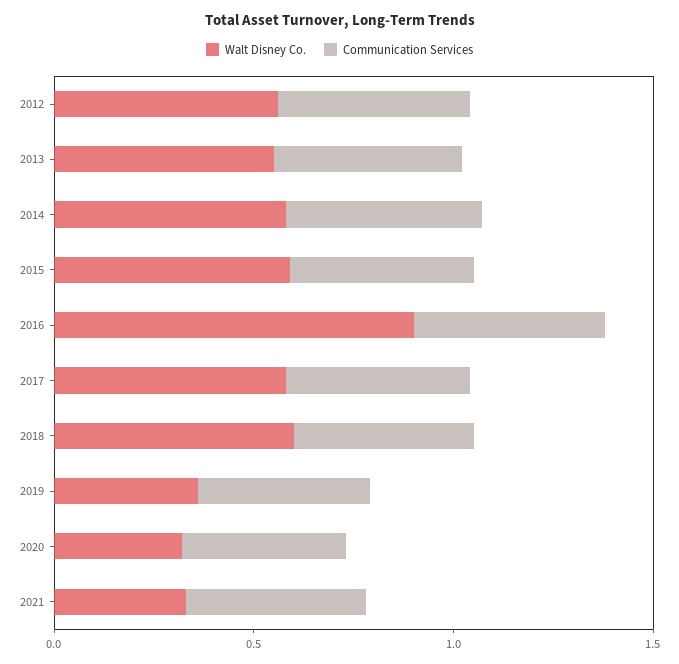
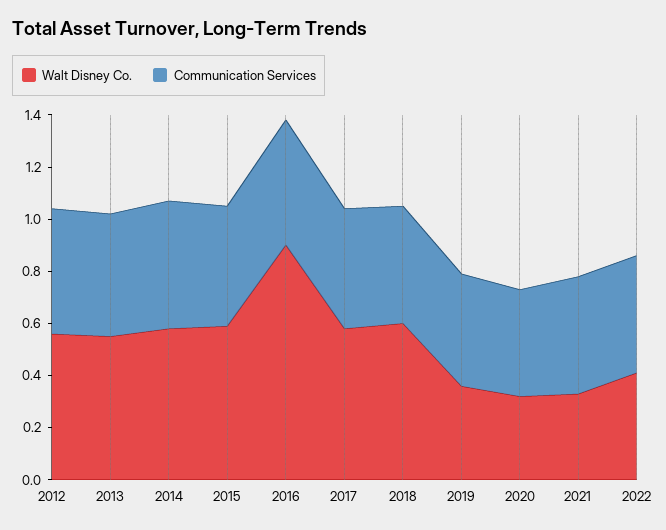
Walt Disney Co., 2022: none -> 0.4
Communication Services, 2022: none -> 0.45

